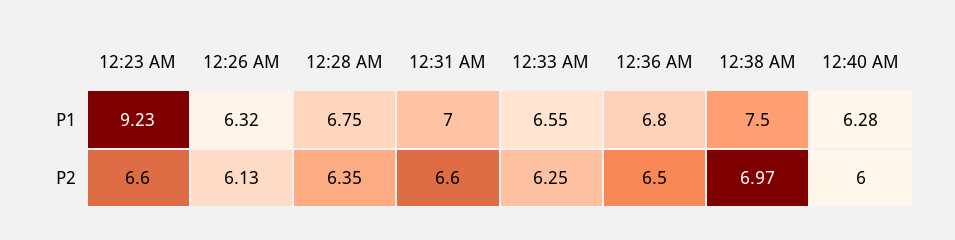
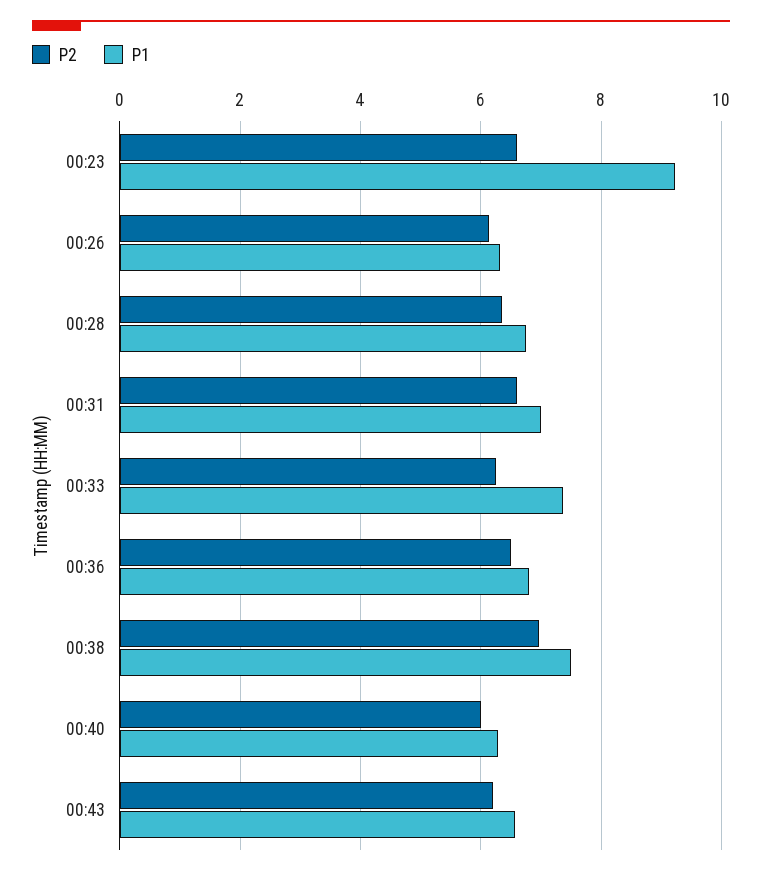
P1, 12:33 AM: 6.55 -> 7.4
P2, 00:43: none -> 6.2
P1, 00:43: none -> 6.6

